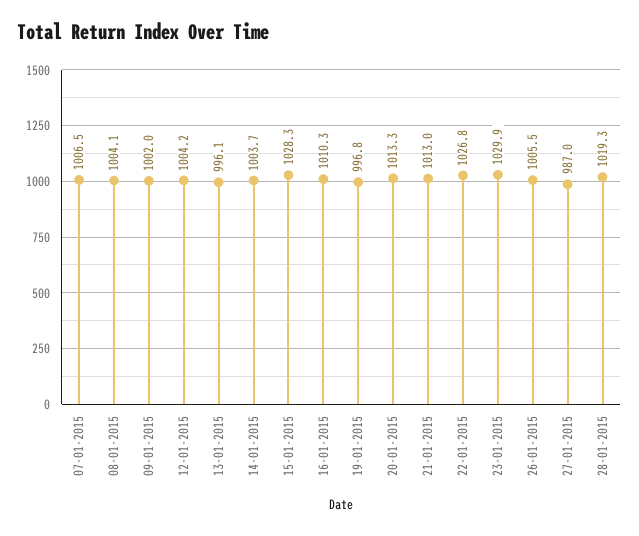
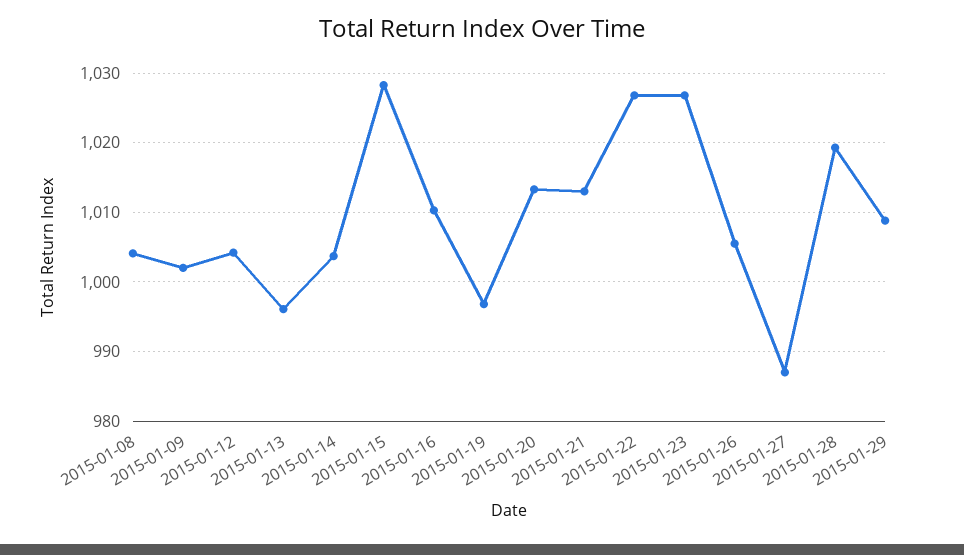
07-01-2015: 1006.5 -> none
23-01-2015: 1029.9 -> 1027
2015-01-29: none -> 1009

